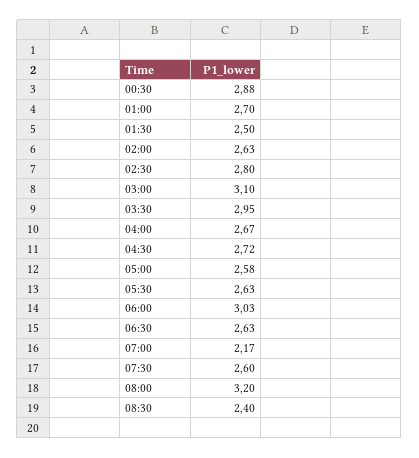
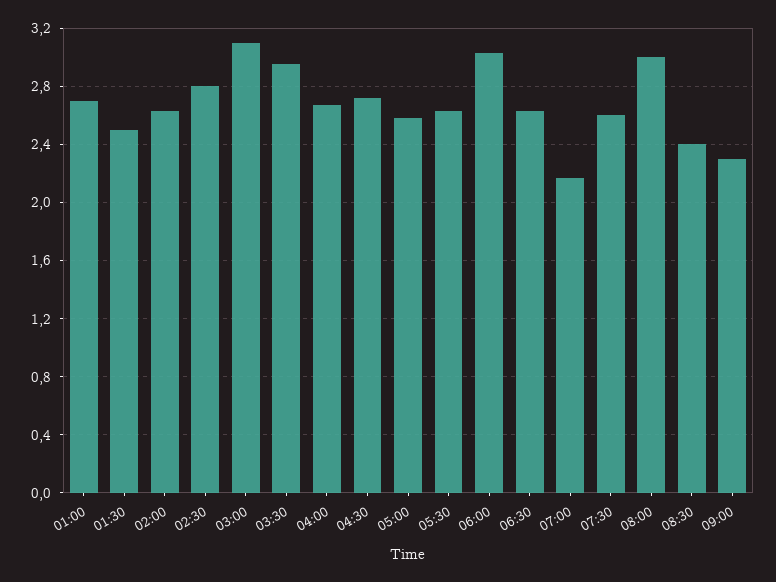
00:30: 2.88 -> none
08:00: 3.2 -> 3
09:00: none -> 2.3

